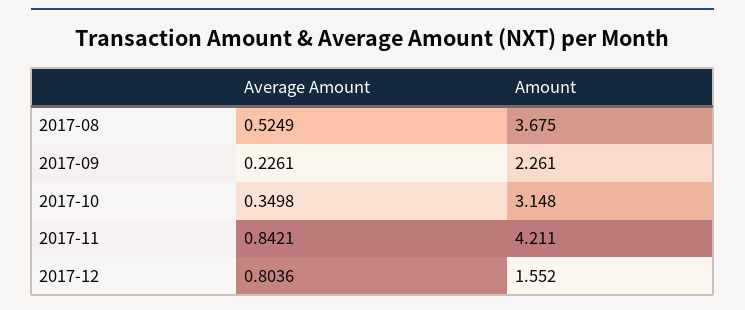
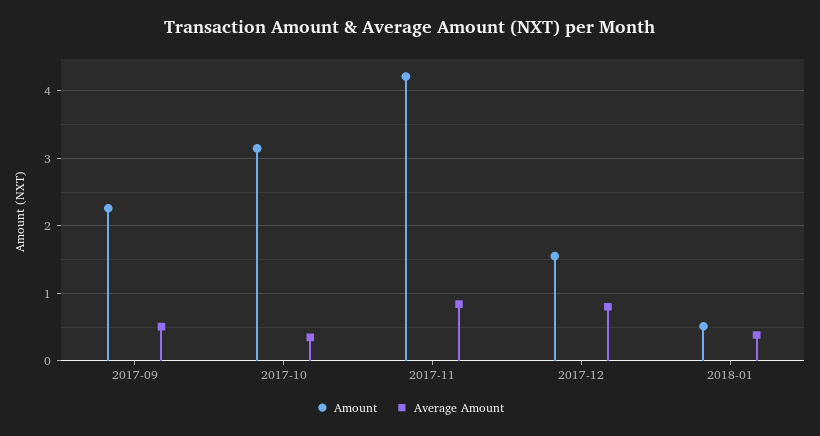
Average Amount, 2017-08: 0.5249 -> none
Amount, 2017-08: 3.675 -> none
Average Amount, 2017-09: 0.2261 -> 0.5
Amount, 2018-01: none -> 0.5
Average Amount, 2018-01: none -> 0.4

